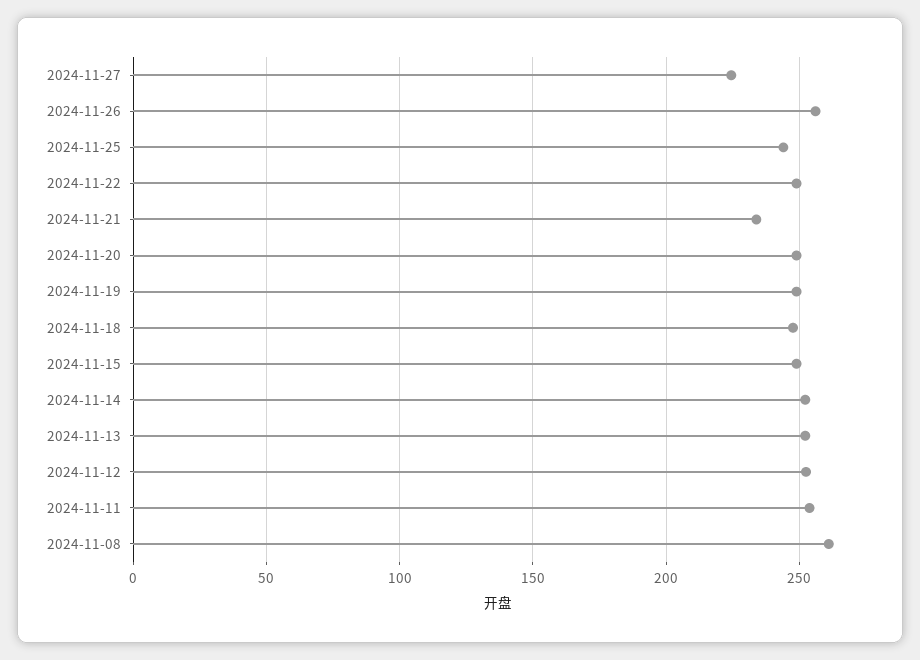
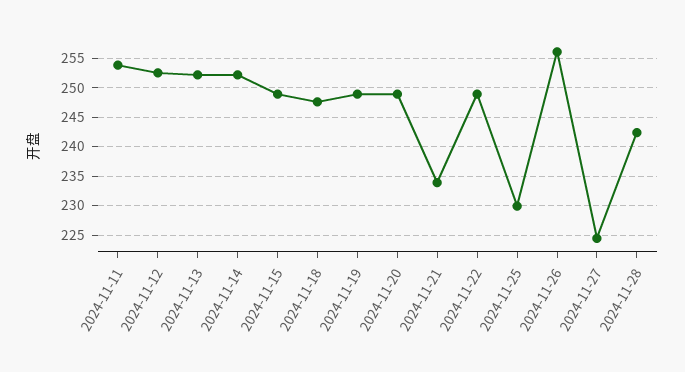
2024-11-25: 245 -> 230
2024-11-08: 260 -> none
2024-11-28: none -> 242.5

